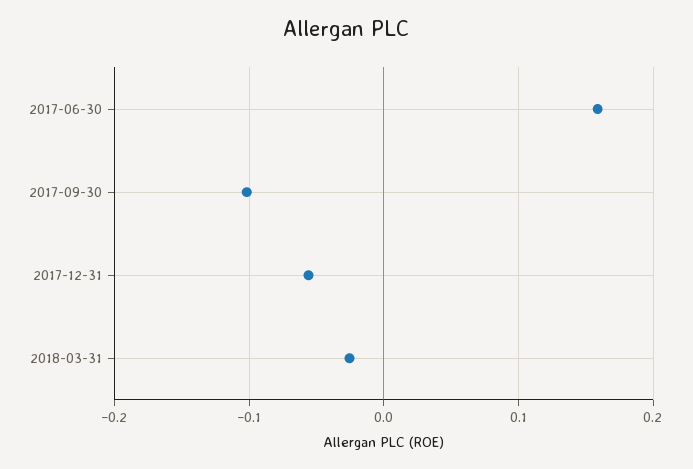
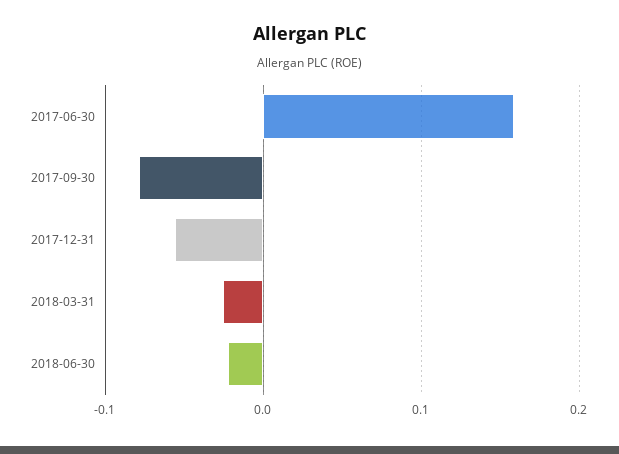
2017-09-30: -0.1 -> -0.08
2018-06-30: none -> -0.02

